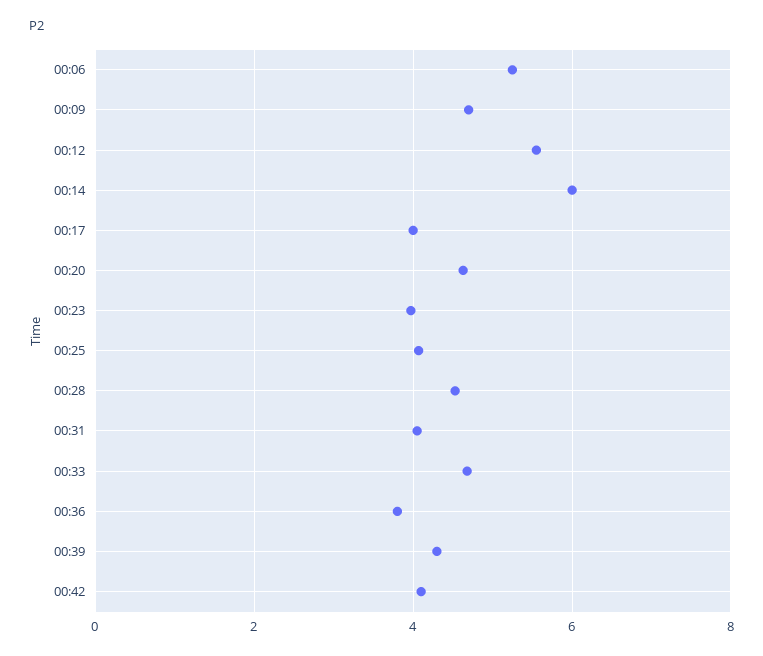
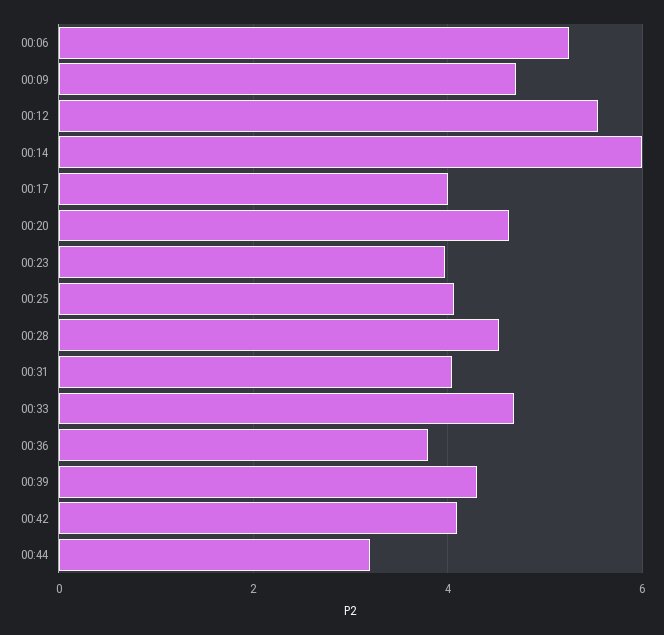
00:44: none -> 3.2

